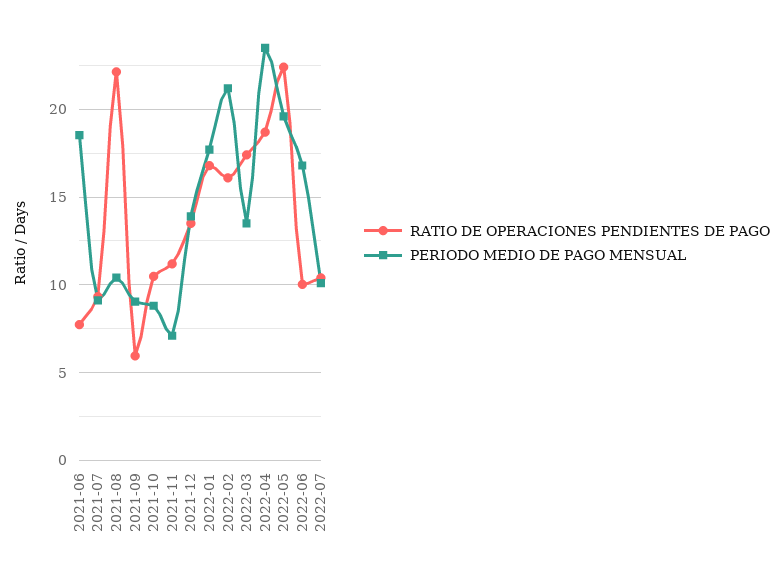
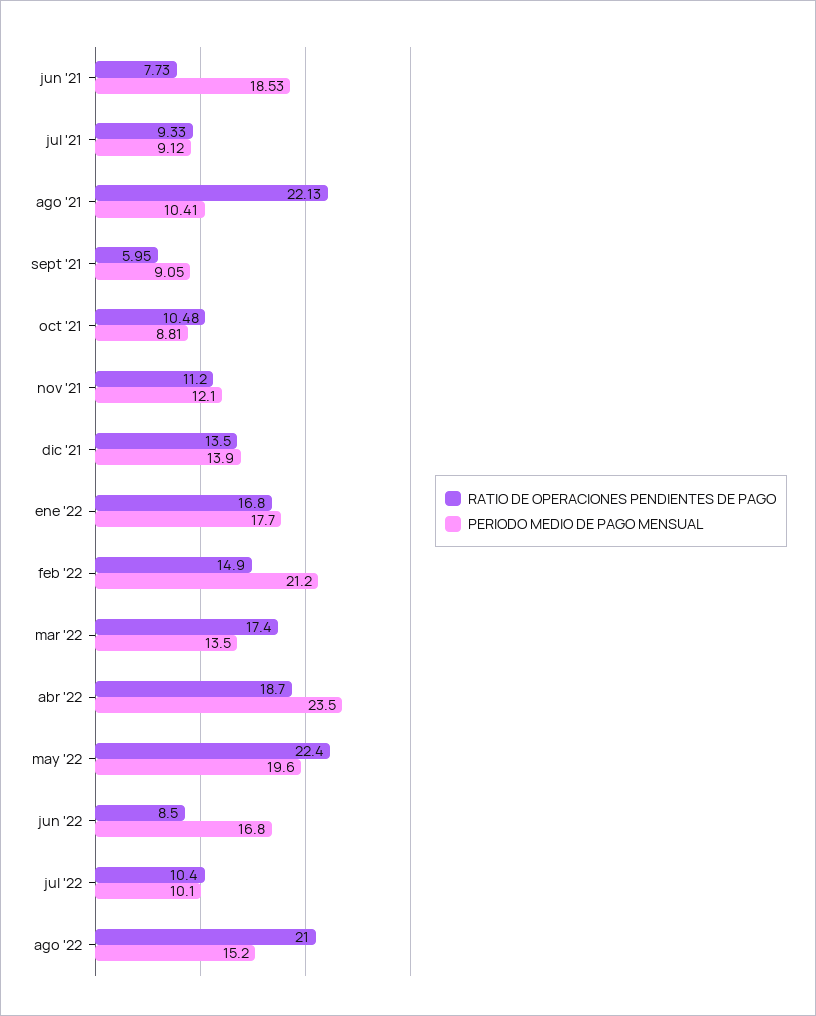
PERIODO MEDIO DE PAGO MENSUAL, 2021-11: 7 -> 12.1
RATIO DE OPERACIONES PENDIENTES DE PAGO, 2022-02: 16 -> 14.9
RATIO DE OPERACIONES PENDIENTES DE PAGO, 2022-06: 10 -> 8.5
RATIO DE OPERACIONES PENDIENTES DE PAGO, ago '22: none -> 21
PERIODO MEDIO DE PAGO MENSUAL, ago '22: none -> 15.2

